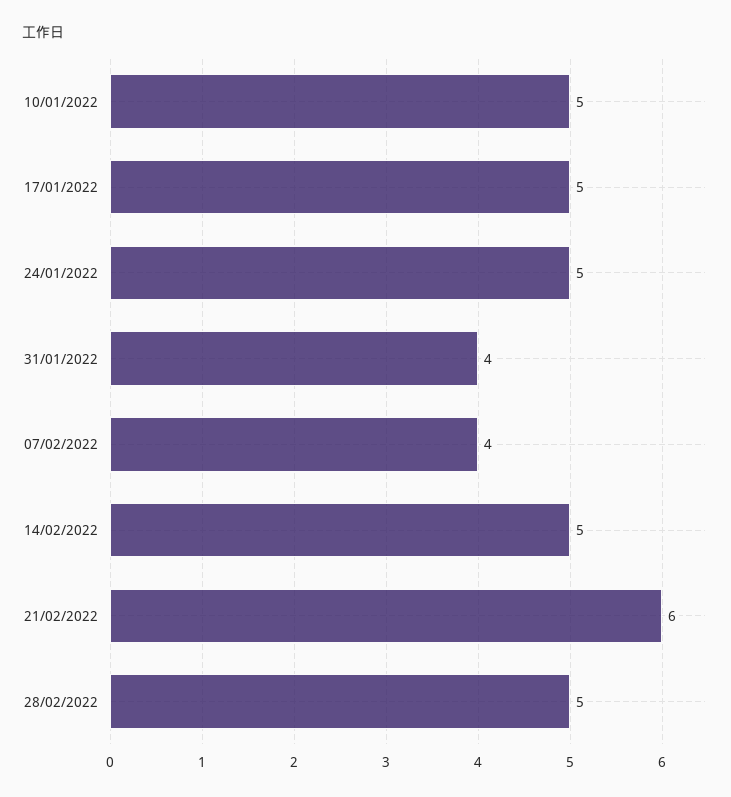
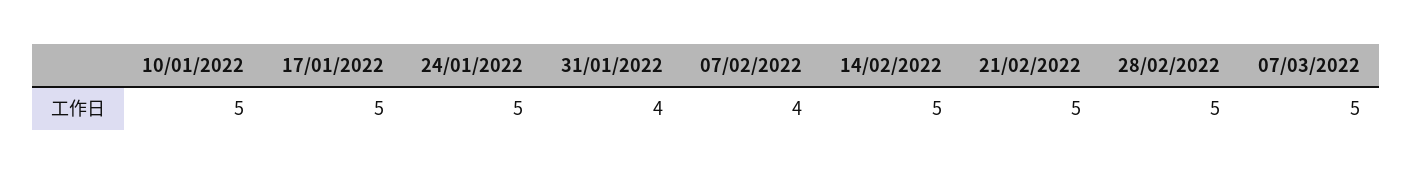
21/02/2022: 6 -> 5
07/03/2022: none -> 5

